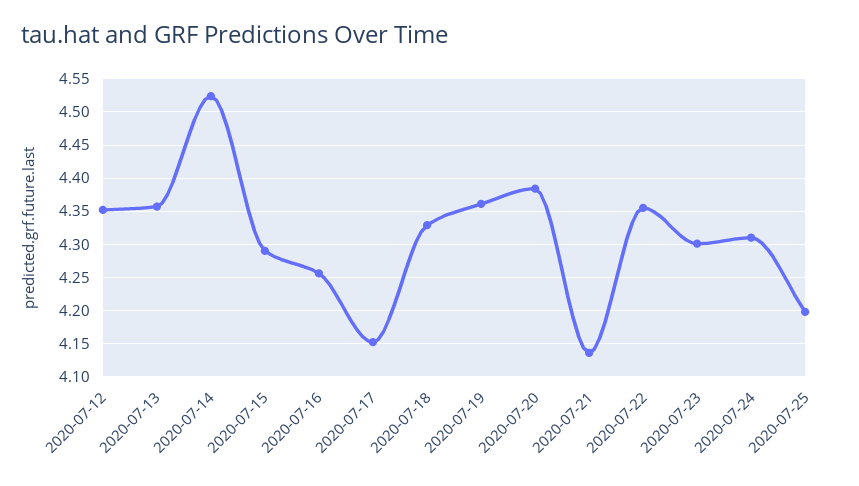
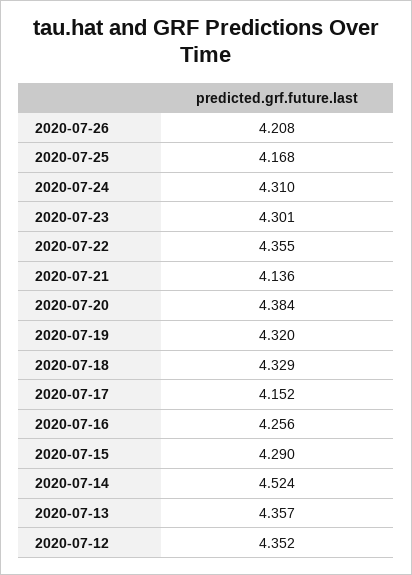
2020-07-19: 4.36 -> 4.32
2020-07-25: 4.2 -> 4.168
2020-07-26: none -> 4.208

